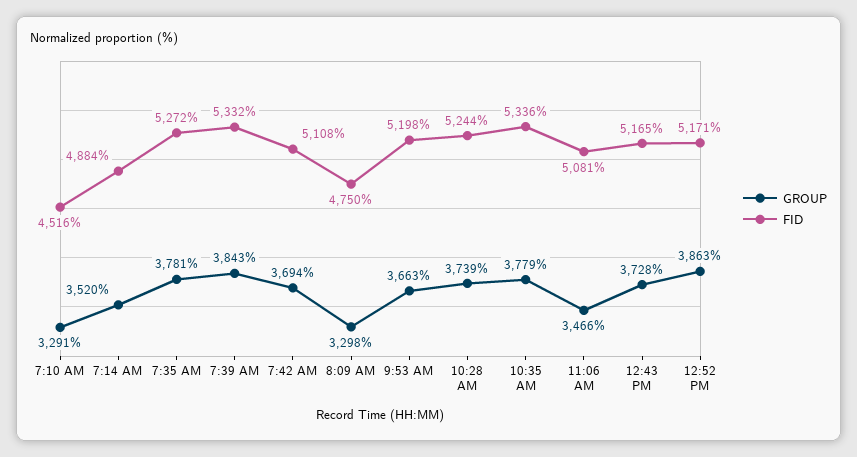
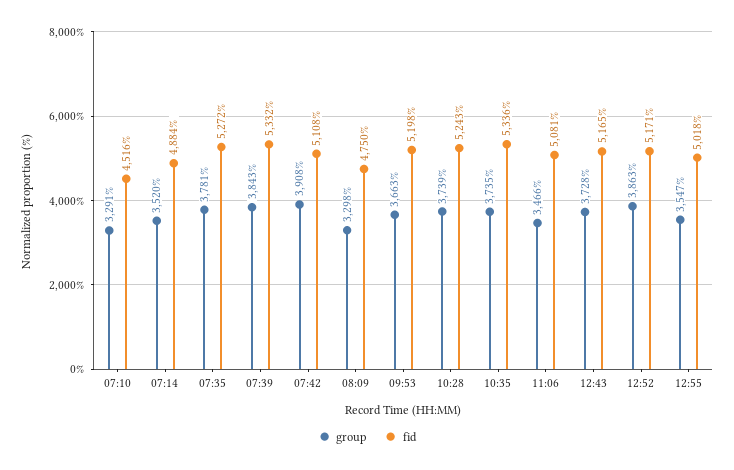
GROUP, 7:42 AM: 3694 -> 3908
FID, 10:28 AM: 5244 -> 5243
GROUP, 10:35 AM: 3779 -> 3735
GROUP, 12:55: none -> 3547
FID, 12:55: none -> 5018

